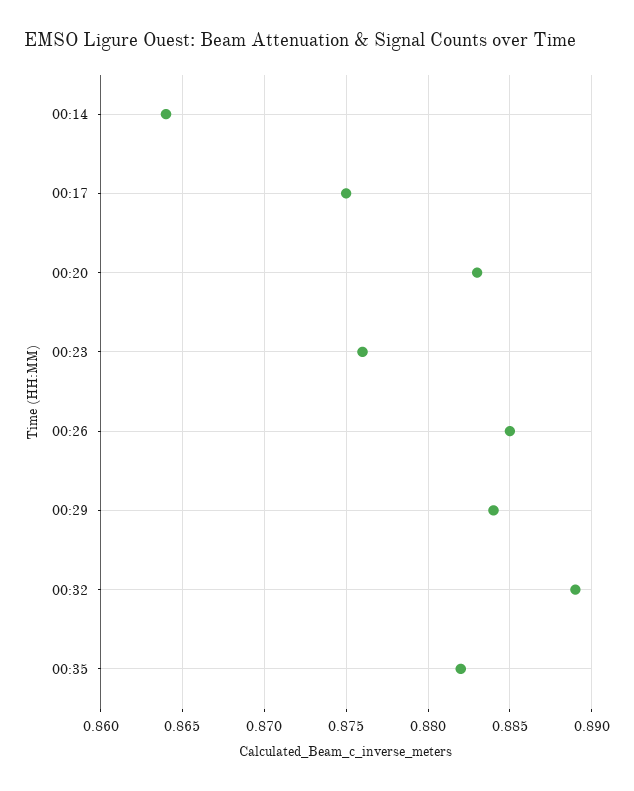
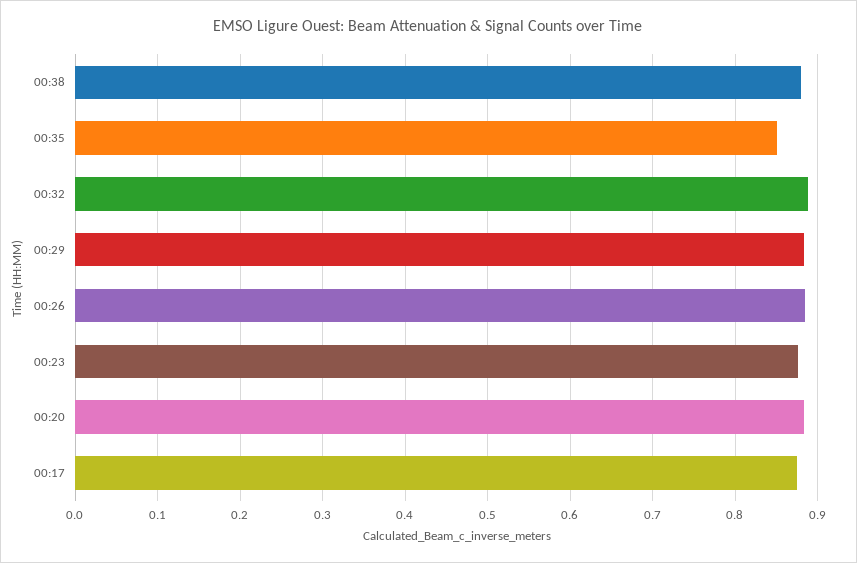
00:14: 0.864 -> none
00:35: 0.882 -> 0.85
00:38: none -> 0.88

